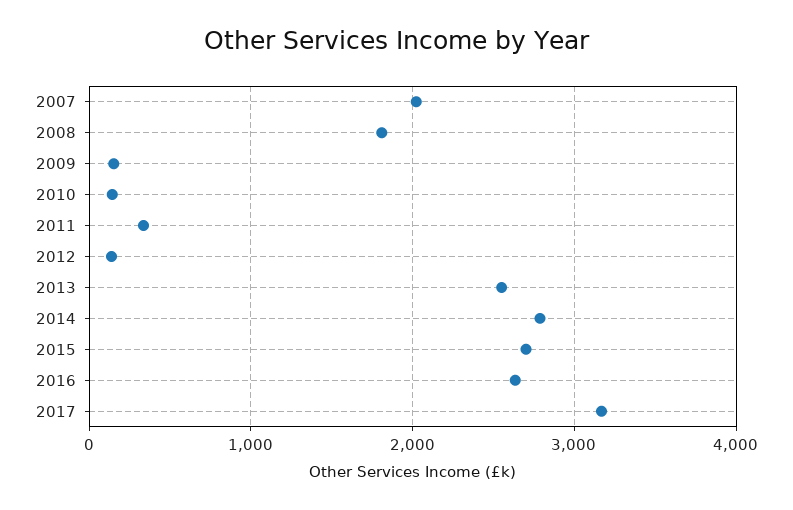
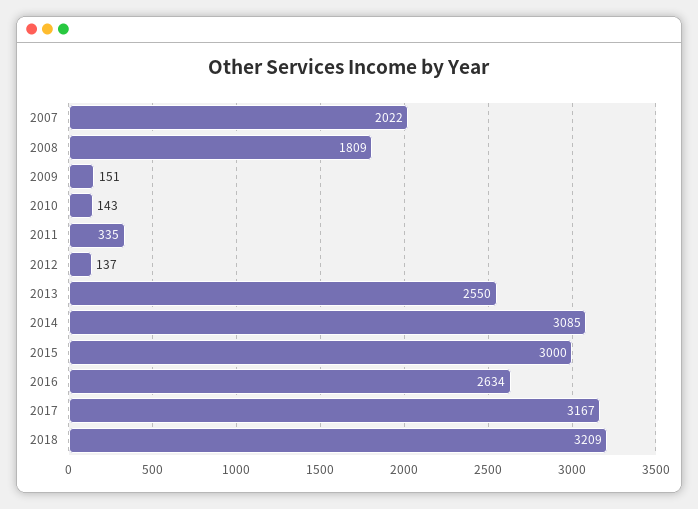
2014: 2800 -> 3085
2015: 2700 -> 3000
2018: none -> 3209

